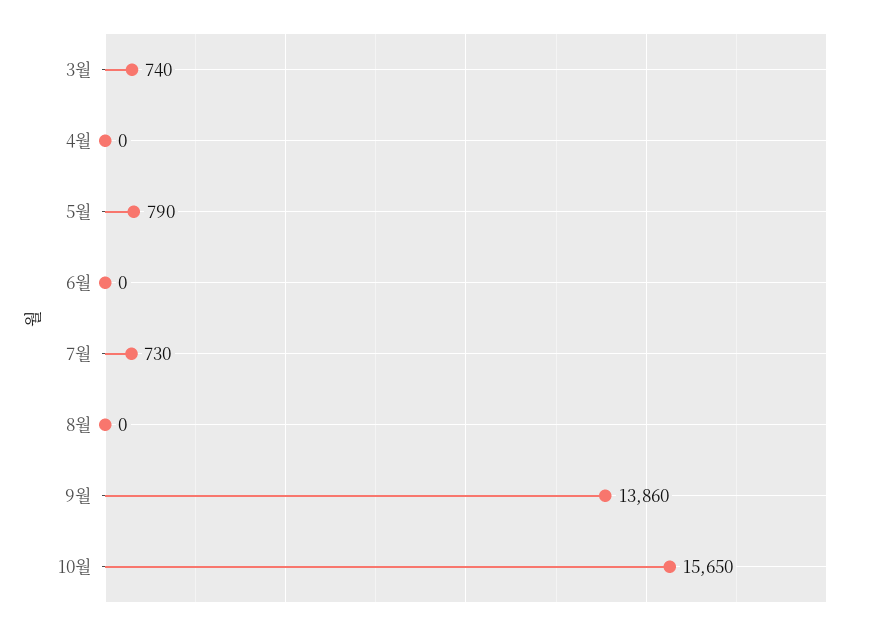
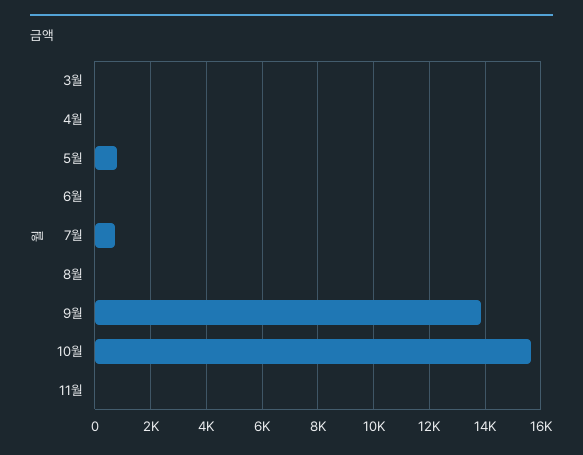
3월: 740 -> 0
11월: none -> 0

